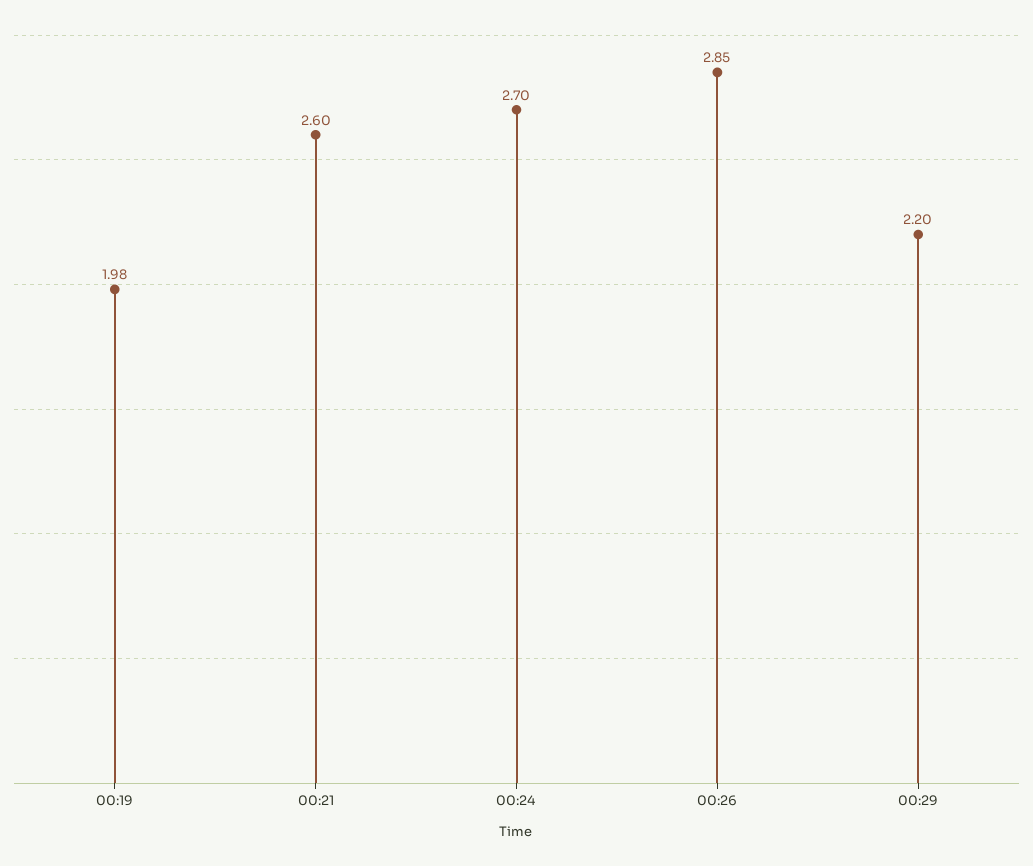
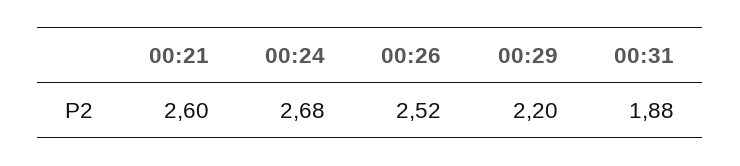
00:19: 1.98 -> none
00:24: 2.7 -> 2.68
00:26: 2.85 -> 2.52
00:31: none -> 1.88

